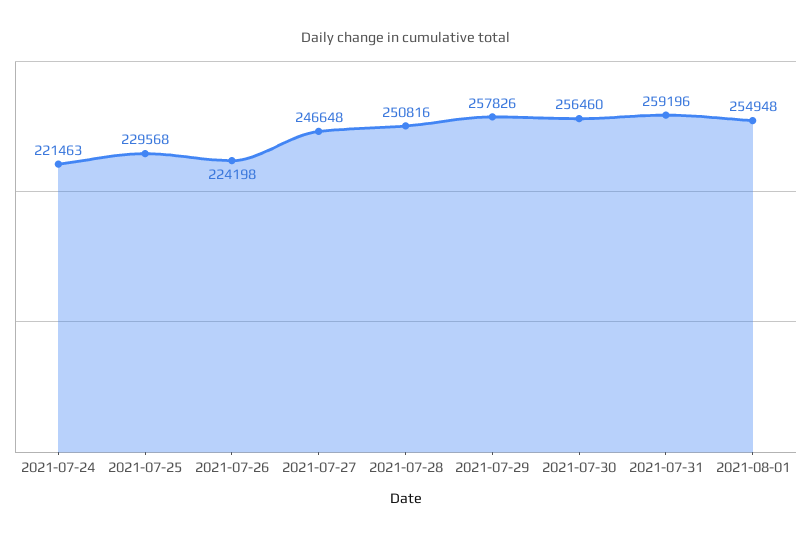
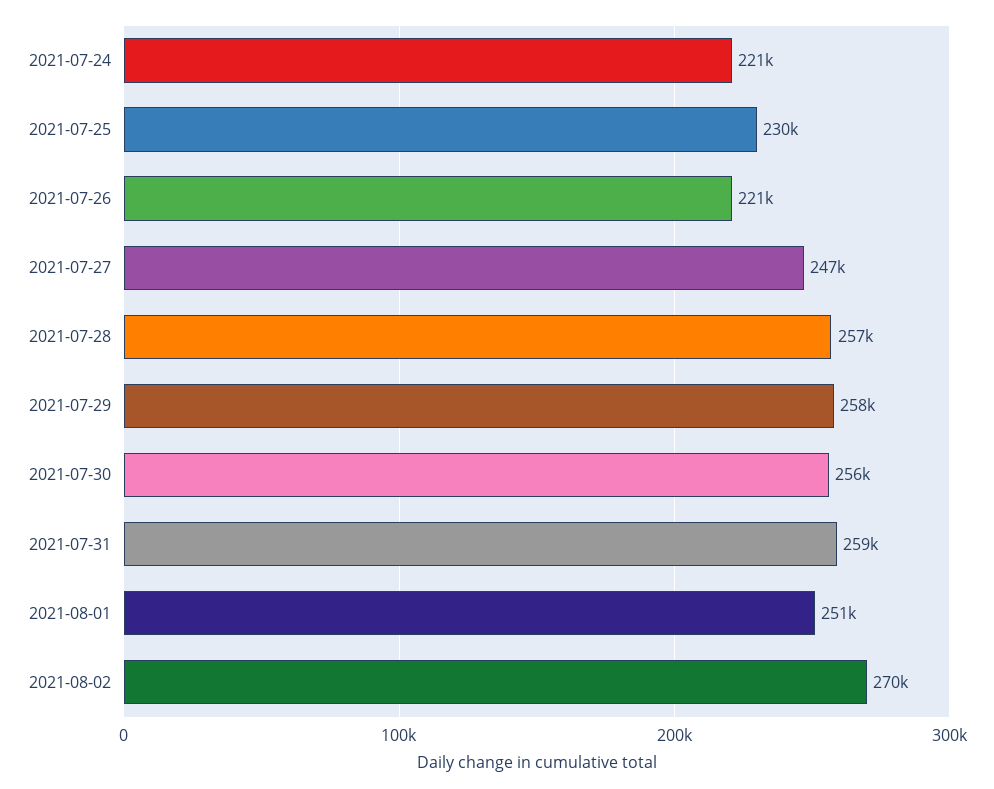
2021-07-26: 224198 -> 221000
2021-07-28: 250816 -> 257000
2021-08-01: 254948 -> 251000
2021-08-02: none -> 270000

